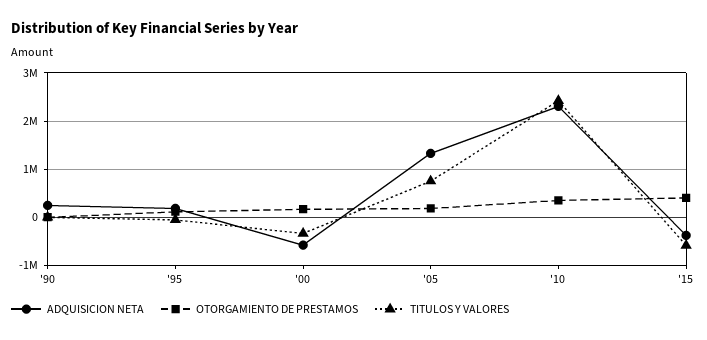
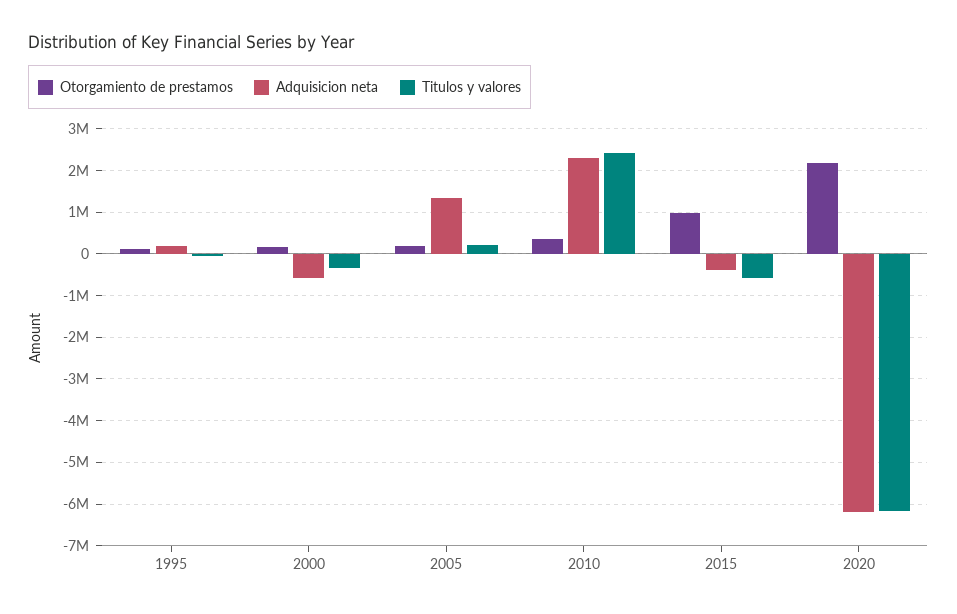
ADQUISICION NETA, '90: 200000 -> none
OTORGAMIENTO DE PRESTAMOS, '90: 0 -> none
TITULOS Y VALORES, '90: 0 -> none
TITULOS Y VALORES, '05: 800000 -> 200000
OTORGAMIENTO DE PRESTAMOS, '15: 400000 -> 1000000
OTORGAMIENTO DE PRESTAMOS, 2020: none -> 2200000
ADQUISICION NETA, 2020: none -> -6200000
TITULOS Y VALORES, 2020: none -> -6200000

